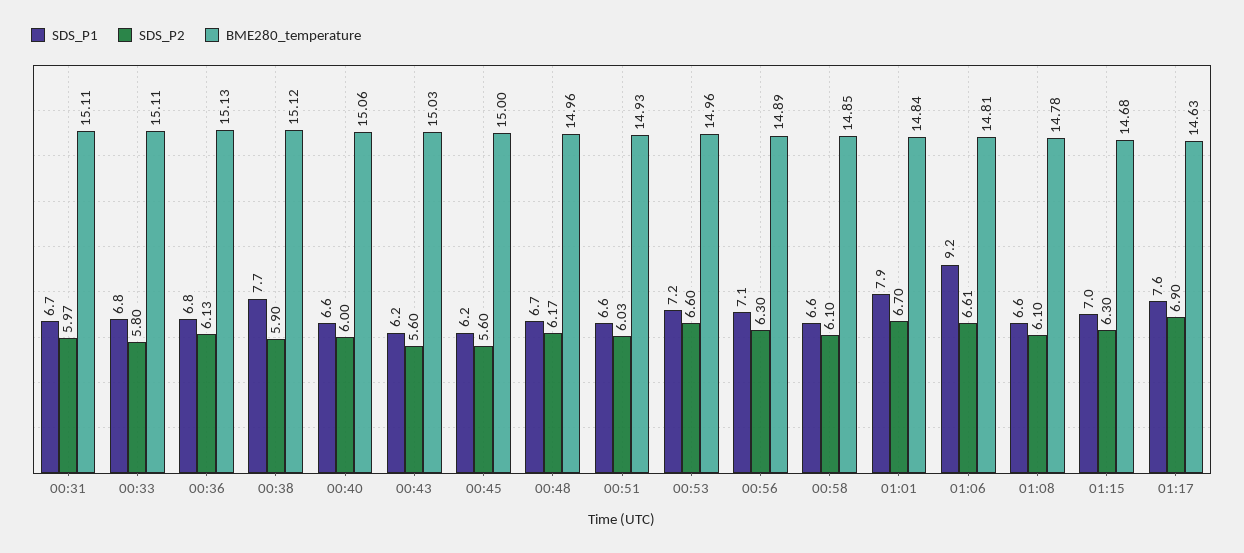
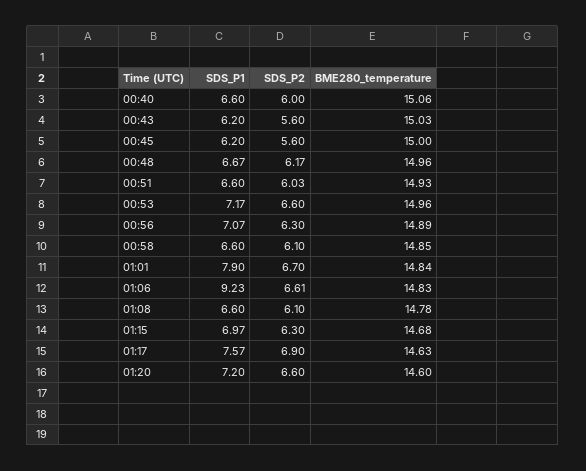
SDS_P1, 00:31: 6.7 -> none
SDS_P2, 00:31: 5.97 -> none
BME280_temperature, 00:31: 15.11 -> none
SDS_P1, 00:33: 6.8 -> none
SDS_P2, 00:33: 5.8 -> none
BME280_temperature, 00:33: 15.11 -> none
SDS_P1, 00:36: 6.8 -> none
SDS_P2, 00:36: 6.13 -> none
BME280_temperature, 00:36: 15.13 -> none
SDS_P1, 00:38: 7.7 -> none
SDS_P2, 00:38: 5.9 -> none
BME280_temperature, 00:38: 15.12 -> none
BME280_temperature, 01:06: 14.81 -> 14.83
SDS_P1, 01:20: none -> 7.2
SDS_P2, 01:20: none -> 6.6
BME280_temperature, 01:20: none -> 14.6

